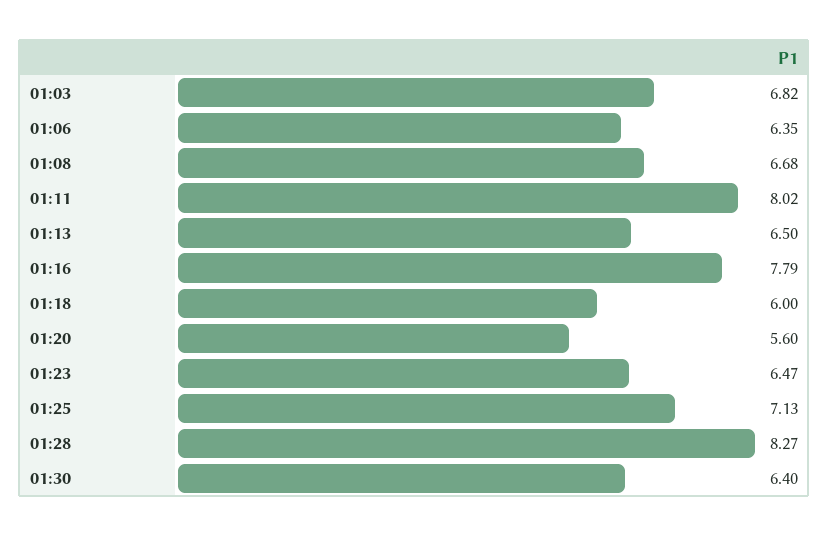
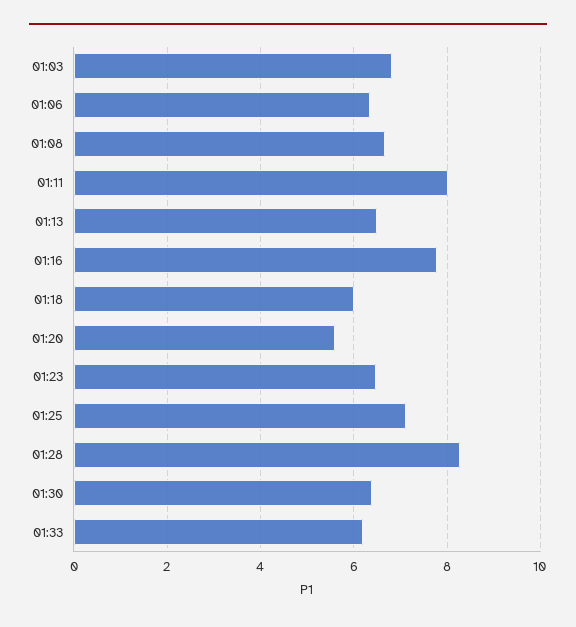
01:33: none -> 6.2

